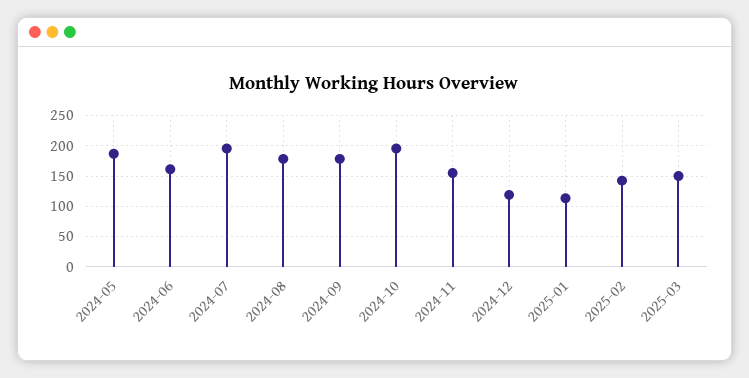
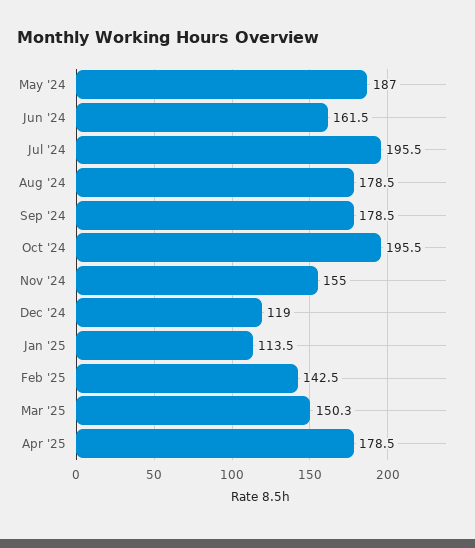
Apr '25: none -> 178.5

